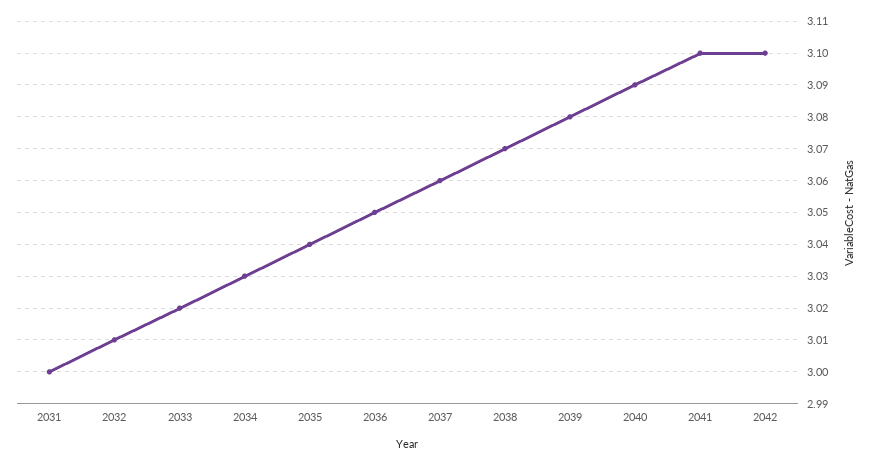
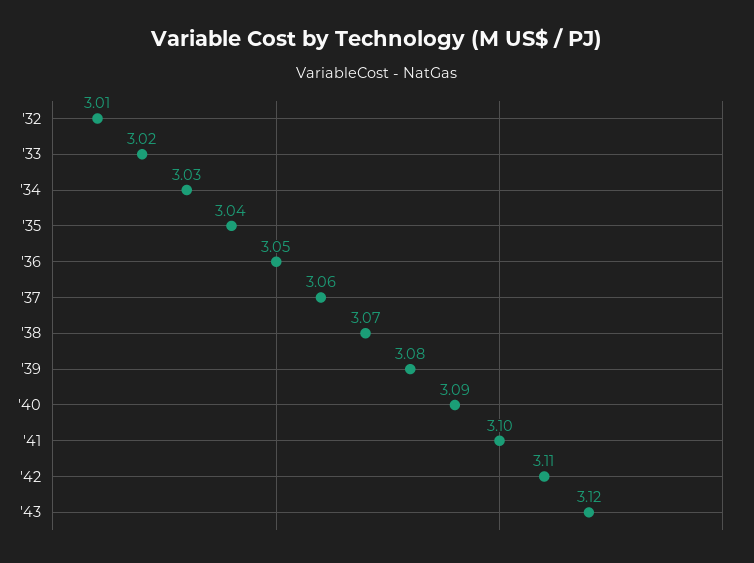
2031: 3 -> none
2042: 3.1 -> 3.11
'43: none -> 3.12

